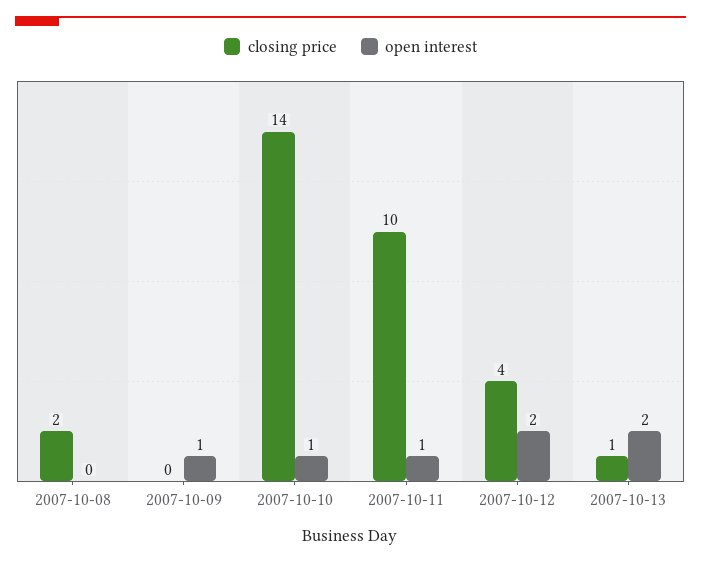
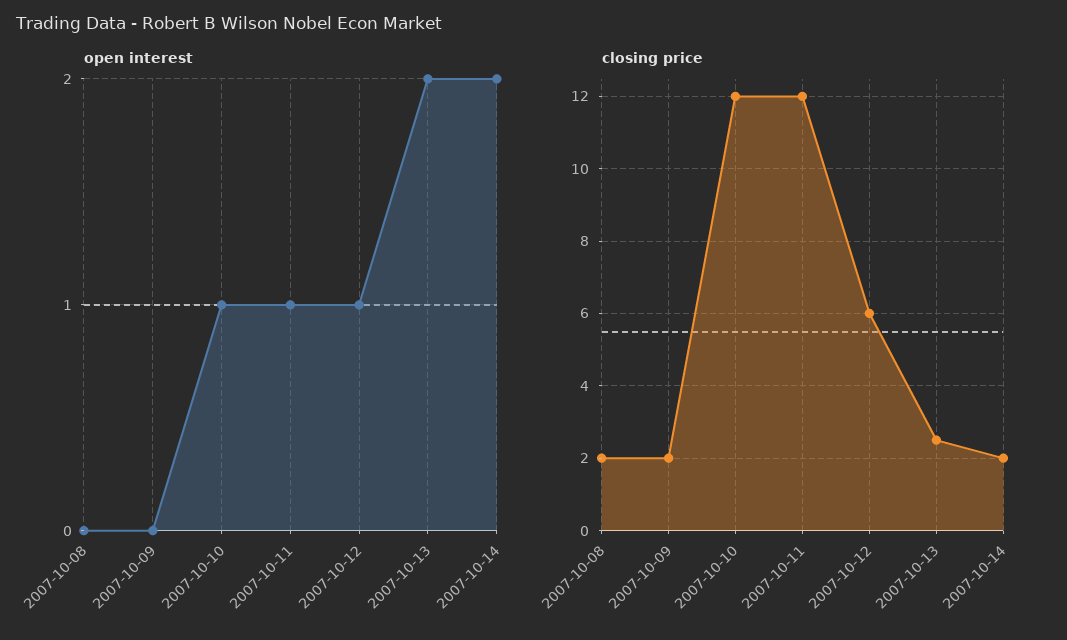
closing price, 2007-10-09: 0 -> 2
open interest, 2007-10-09: 1 -> 0
closing price, 2007-10-10: 14 -> 12
closing price, 2007-10-11: 10 -> 12
closing price, 2007-10-12: 4 -> 6
open interest, 2007-10-12: 2 -> 1
closing price, 2007-10-13: 1 -> 2.5
open interest, 2007-10-14: none -> 2
closing price, 2007-10-14: none -> 2

